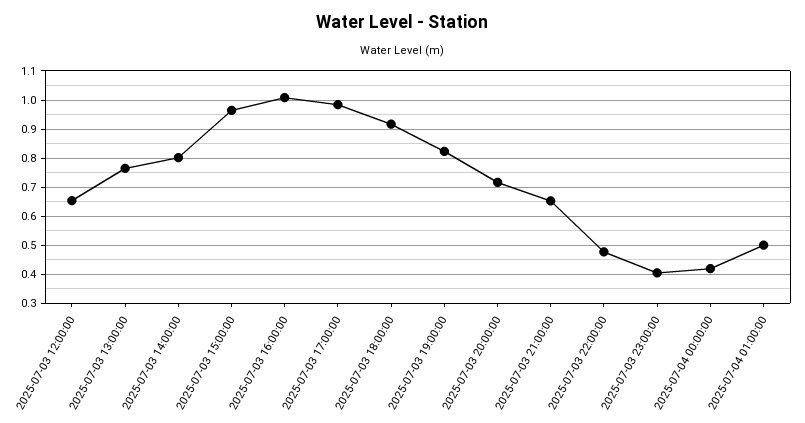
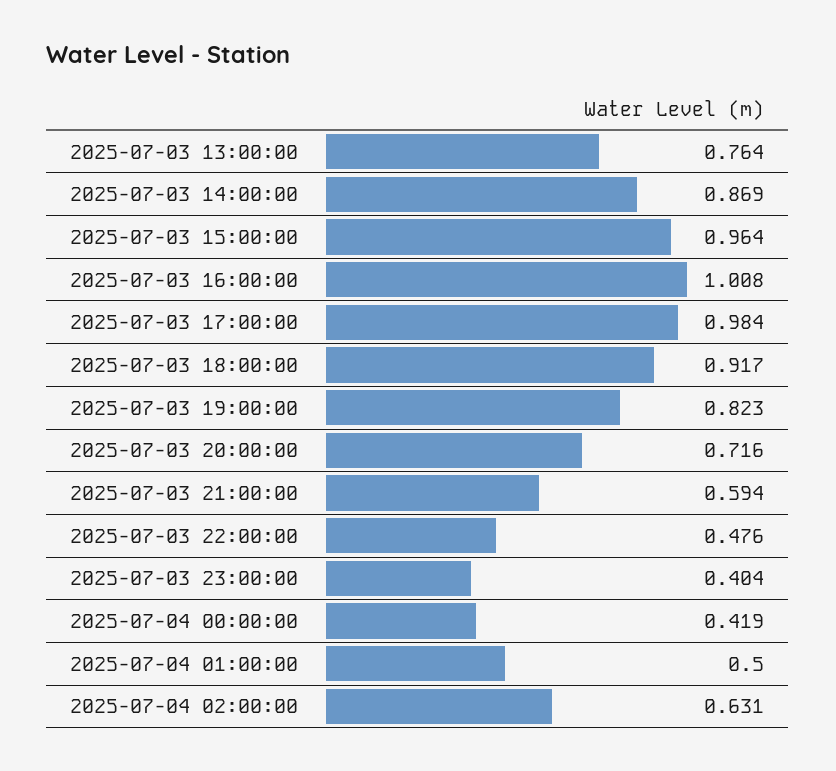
2025-07-03 12:00:00: 0.65 -> none
2025-07-03 14:00:00: 0.8 -> 0.869
2025-07-03 21:00:00: 0.65 -> 0.594
2025-07-04 02:00:00: none -> 0.631

